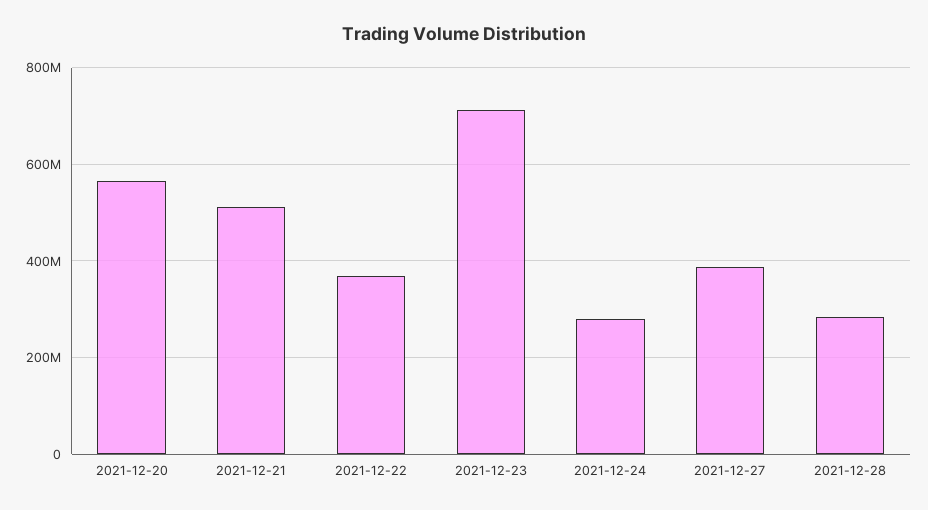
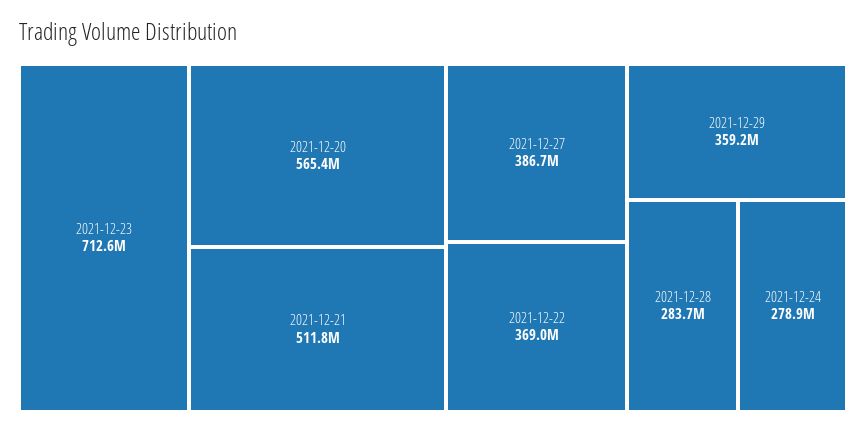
2021-12-29: none -> 359200000

